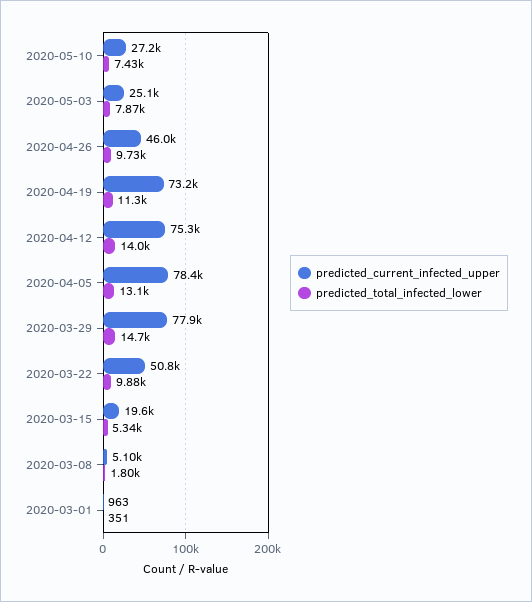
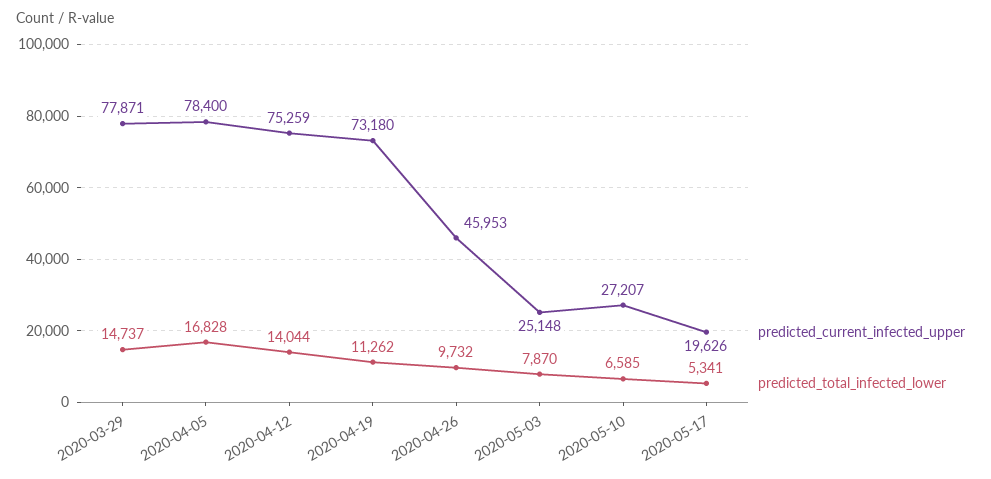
predicted_total_infected_lower, 2020-05-10: 7430 -> 6585
predicted_total_infected_lower, 2020-04-05: 13100 -> 16828
predicted_current_infected_upper, 2020-03-22: 50800 -> none
predicted_total_infected_lower, 2020-03-22: 9880 -> none
predicted_current_infected_upper, 2020-03-15: 19600 -> none
predicted_total_infected_lower, 2020-03-15: 5340 -> none
predicted_current_infected_upper, 2020-03-08: 5100 -> none
predicted_total_infected_lower, 2020-03-08: 1800 -> none
predicted_current_infected_upper, 2020-03-01: 963 -> none
predicted_total_infected_lower, 2020-03-01: 351 -> none
predicted_current_infected_upper, 2020-05-17: none -> 19626
predicted_total_infected_lower, 2020-05-17: none -> 5341

